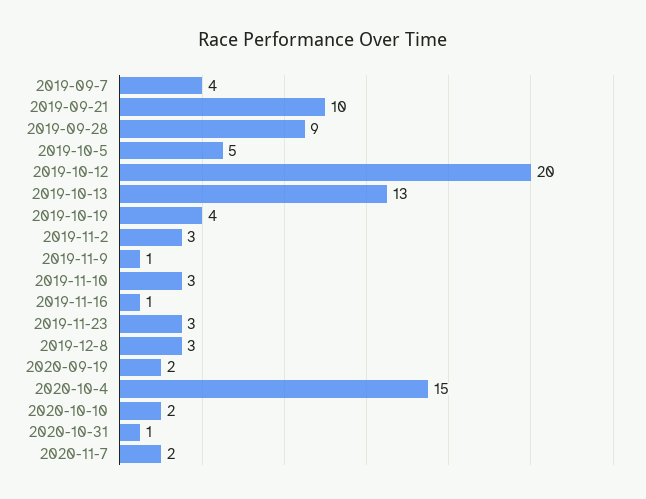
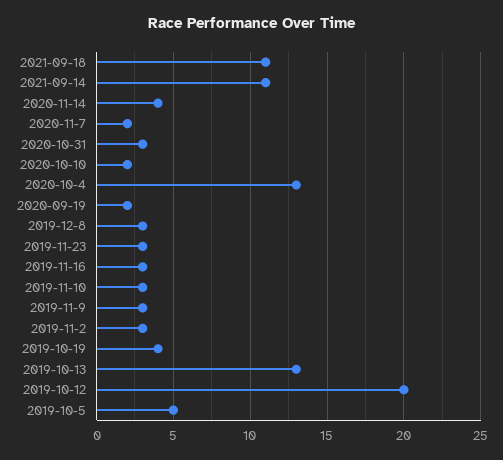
2019-09-7: 4 -> none
2019-09-21: 10 -> none
2019-09-28: 9 -> none
2019-11-9: 1 -> 3
2019-11-16: 1 -> 3
2020-10-4: 15 -> 13
2020-10-31: 1 -> 3
2021-09-18: none -> 11
2021-09-14: none -> 11
2020-11-14: none -> 4

